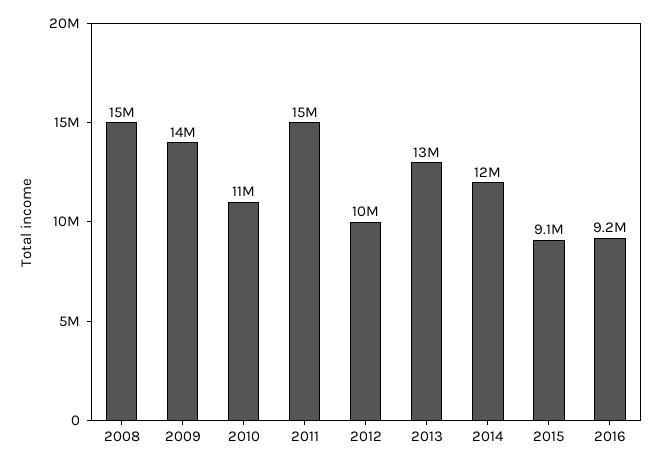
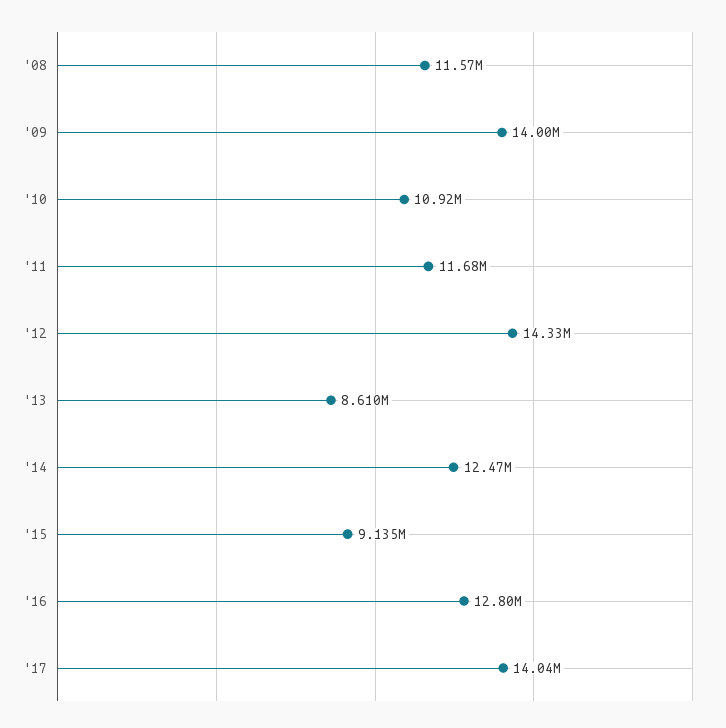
2008: 15000000 -> 11570000
2011: 15000000 -> 11680000
2012: 10000000 -> 14330000
2013: 13000000 -> 8610000
2016: 9200000 -> 12800000
'17: none -> 14040000

